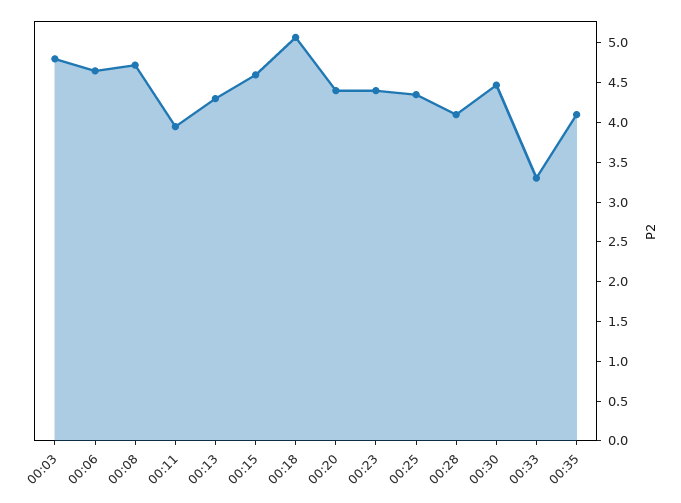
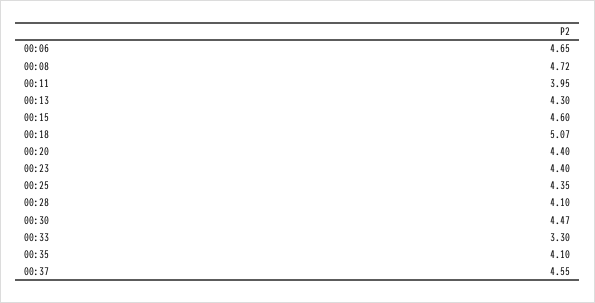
00:03: 4.75 -> none
00:37: none -> 4.55

